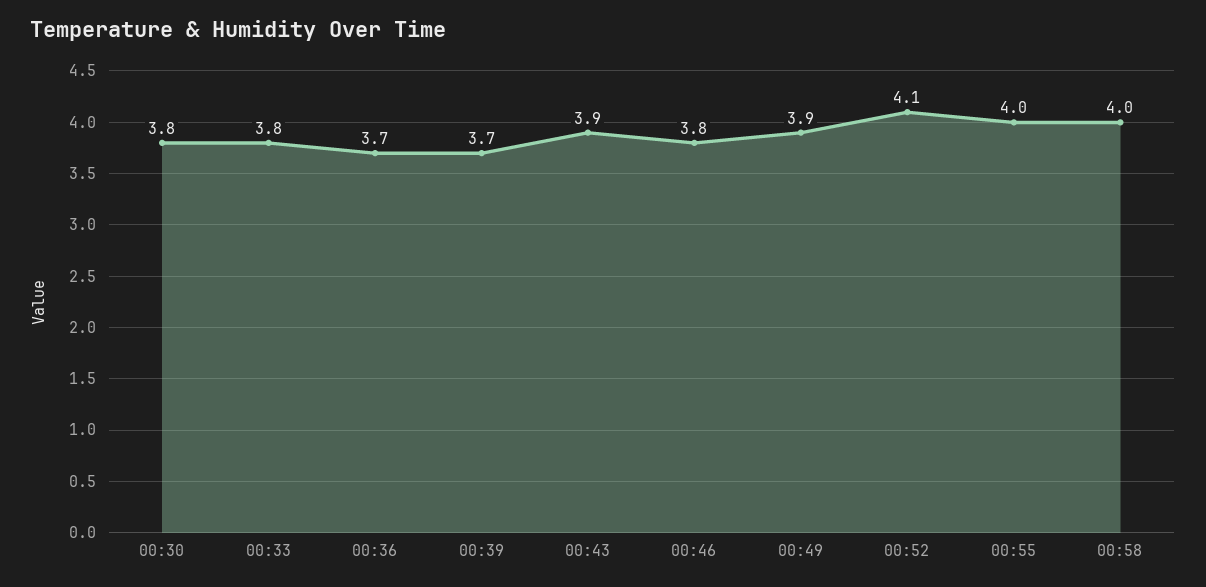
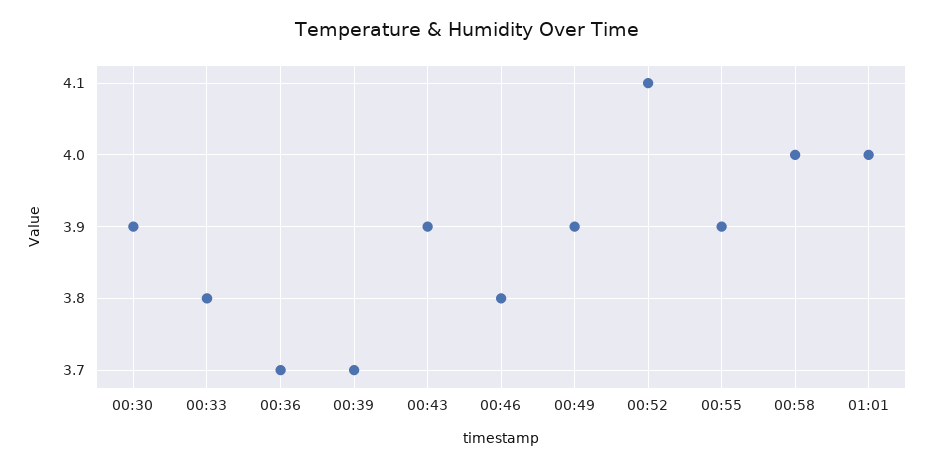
00:30: 3.8 -> 3.9
00:55: 4 -> 3.9
01:01: none -> 4

